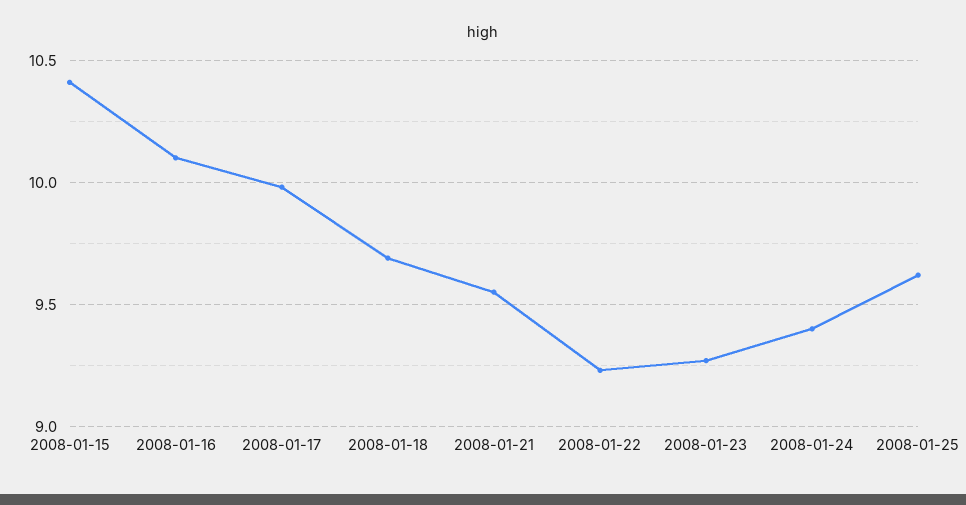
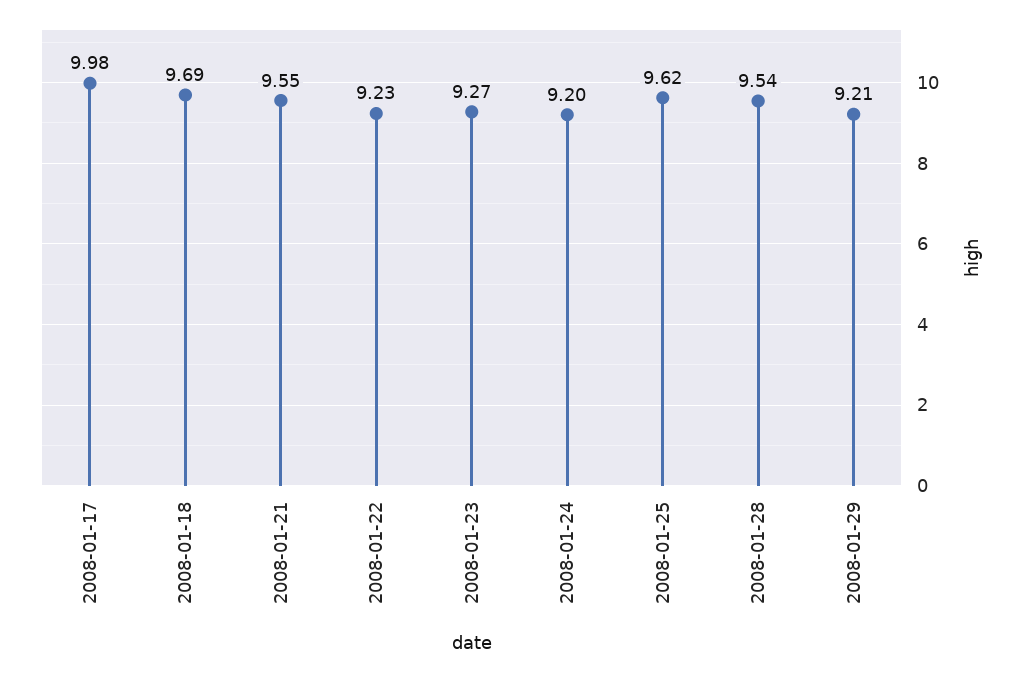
2008-01-15: 10.4 -> none
2008-01-16: 10.1 -> none
2008-01-24: 9.4 -> 9.2
2008-01-28: none -> 9.54
2008-01-29: none -> 9.21

